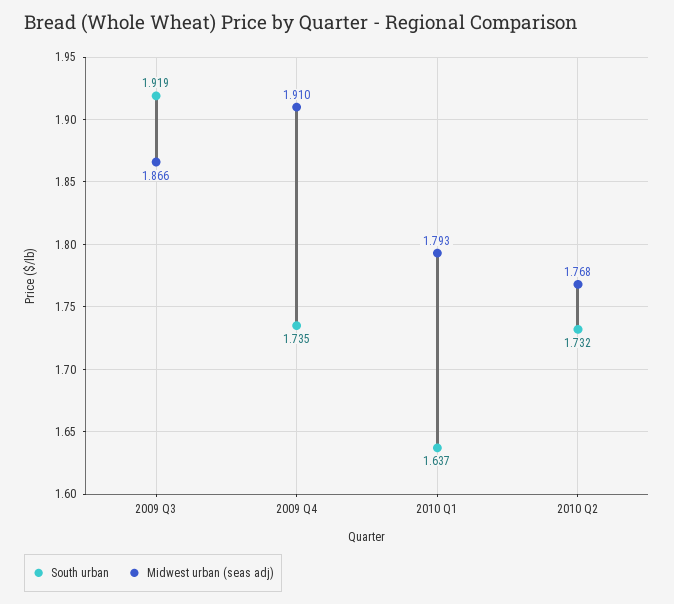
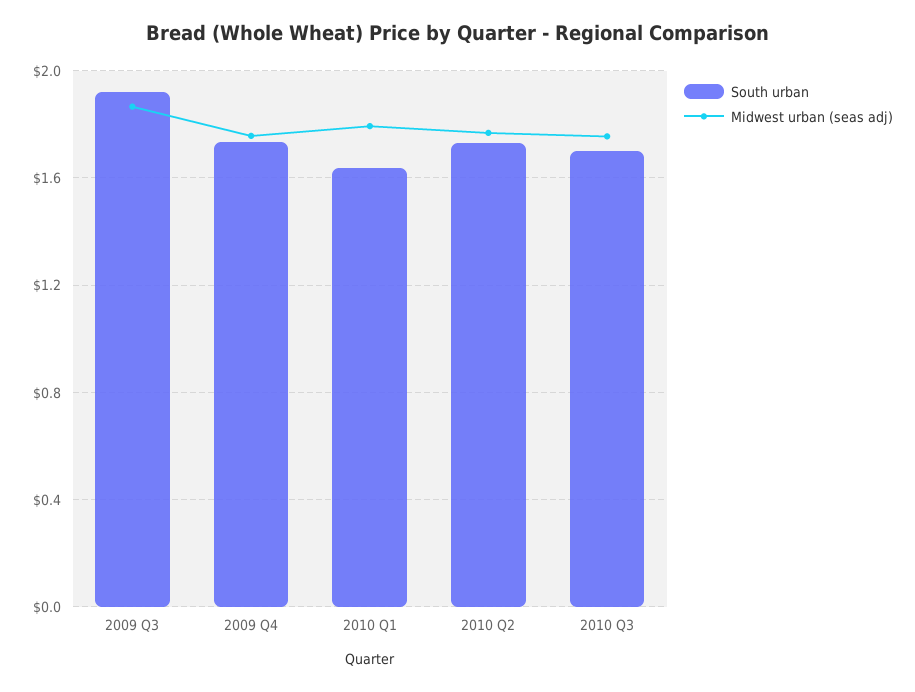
Midwest urban (seas adj), 2009 Q4: 1.91 -> 1.75
South urban, 2010 Q3: none -> 1.7
Midwest urban (seas adj), 2010 Q3: none -> 1.75

